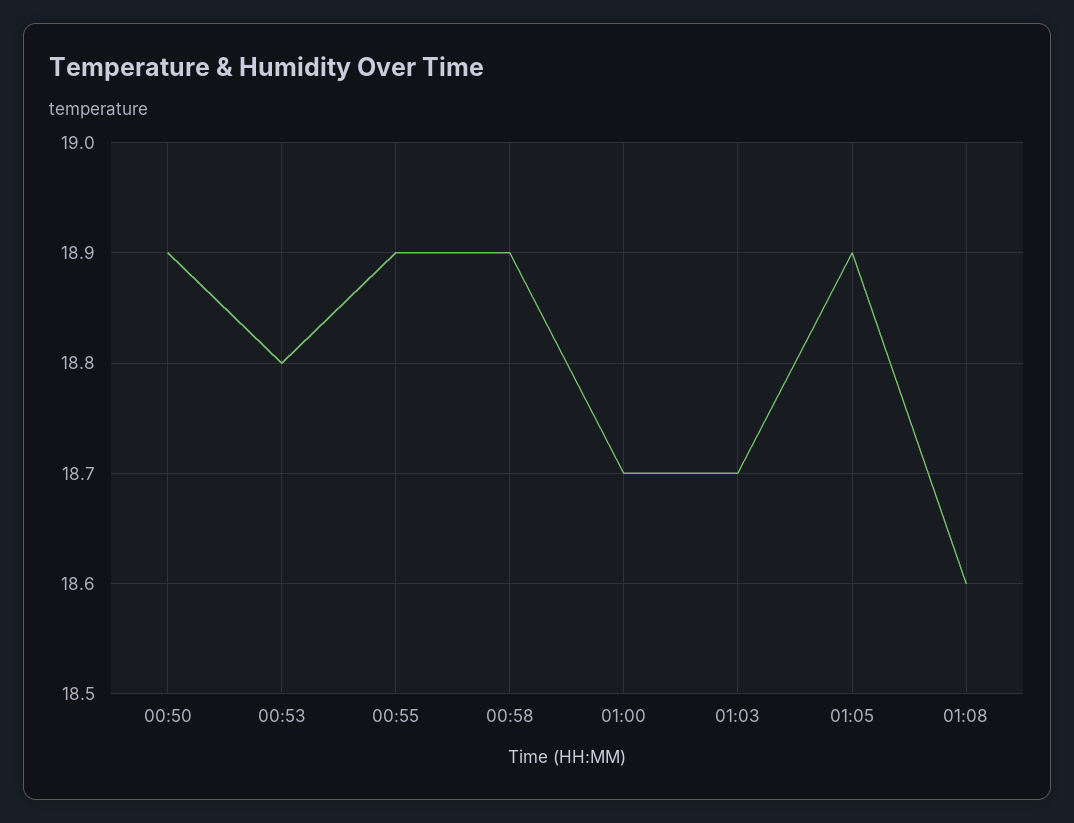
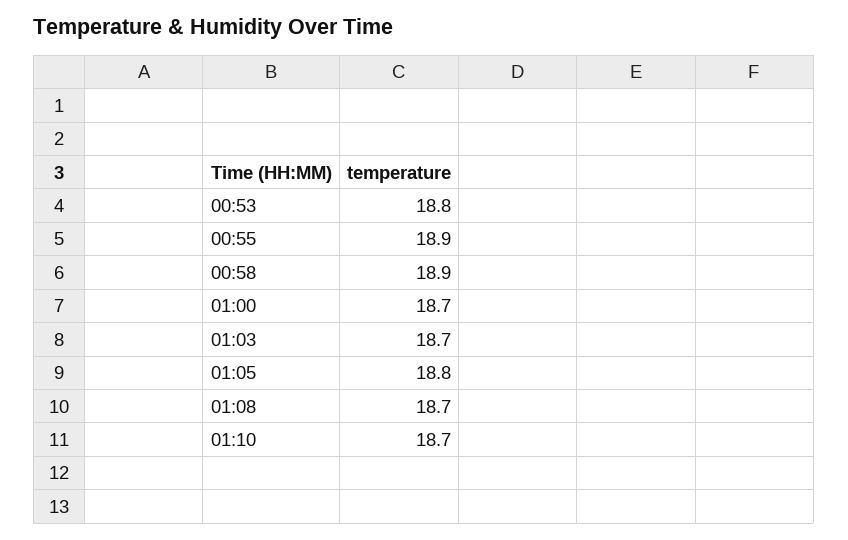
00:50: 18.9 -> none
01:05: 18.9 -> 18.8
01:08: 18.6 -> 18.7
01:10: none -> 18.7

